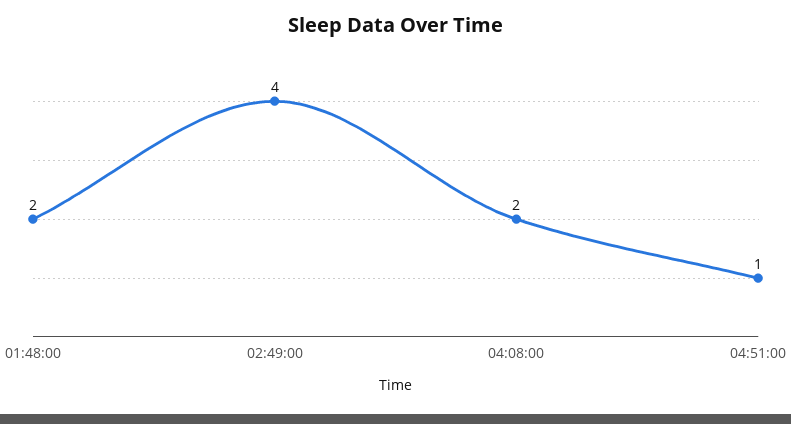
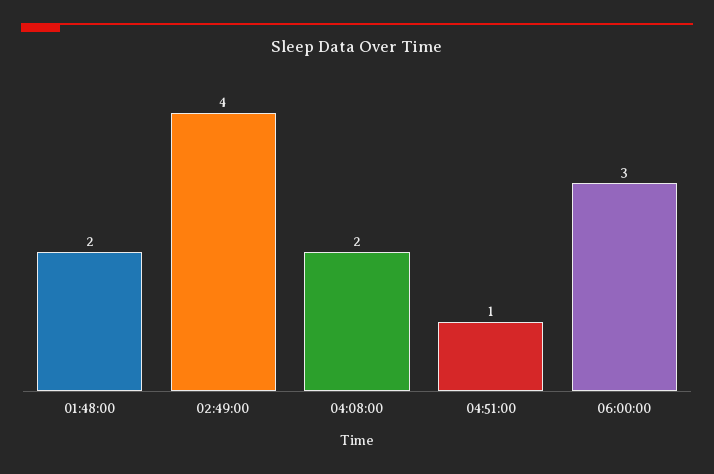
06:00:00: none -> 3

